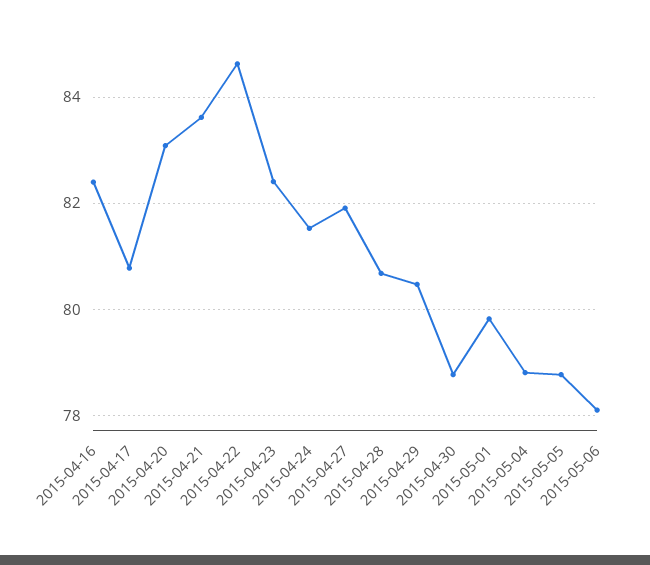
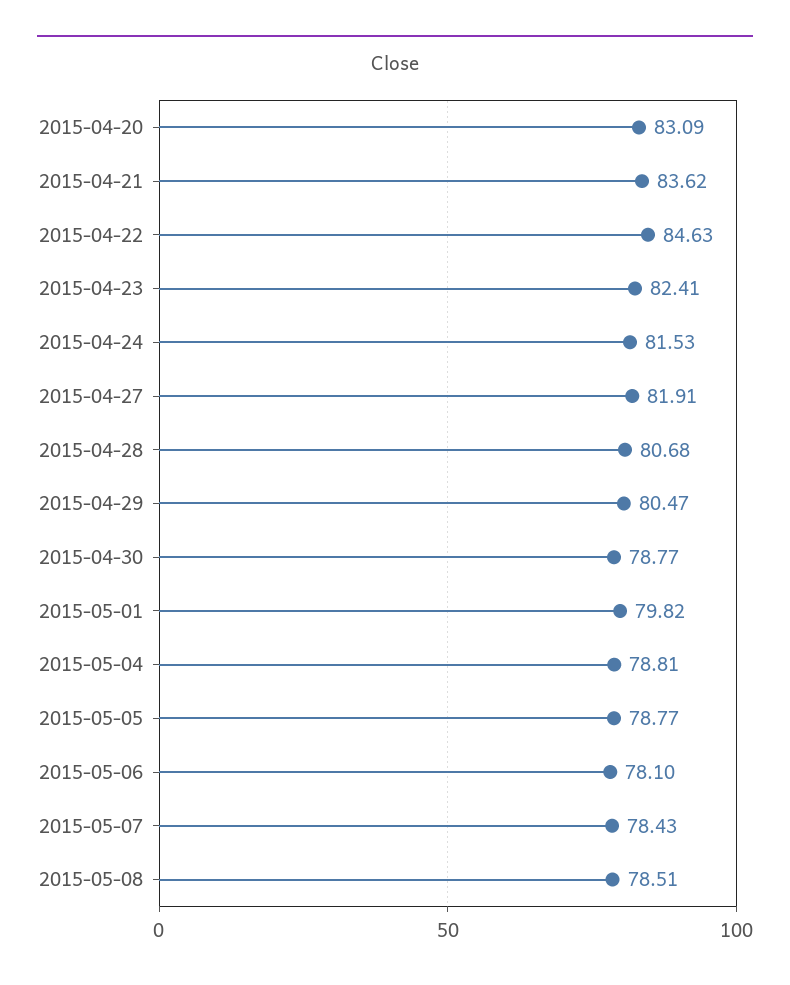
2015-04-16: 82.4 -> none
2015-04-17: 80.8 -> none
2015-05-07: none -> 78.43
2015-05-08: none -> 78.51

